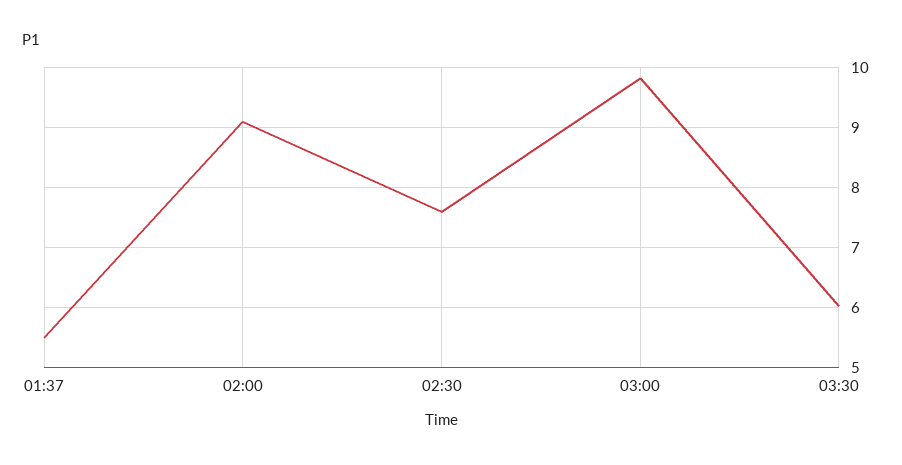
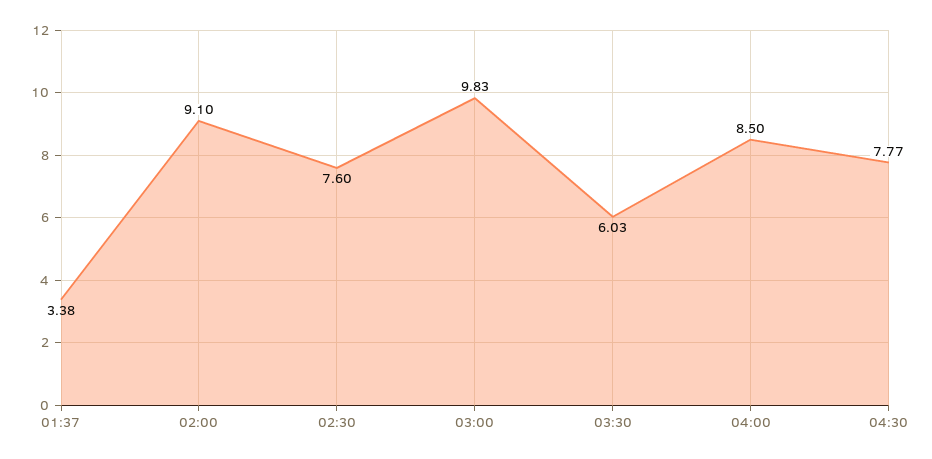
01:37: 5.5 -> 3.38
04:00: none -> 8.5
04:30: none -> 7.77

